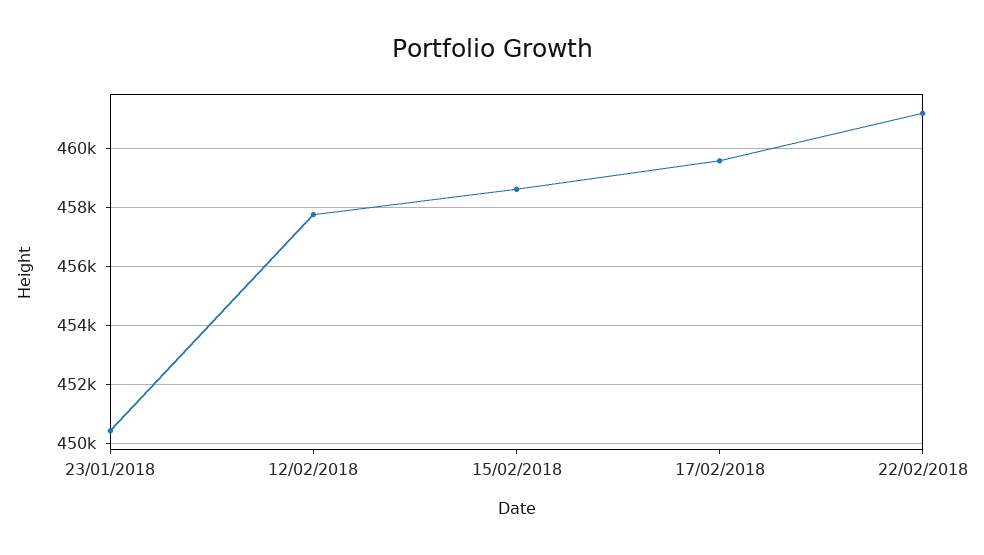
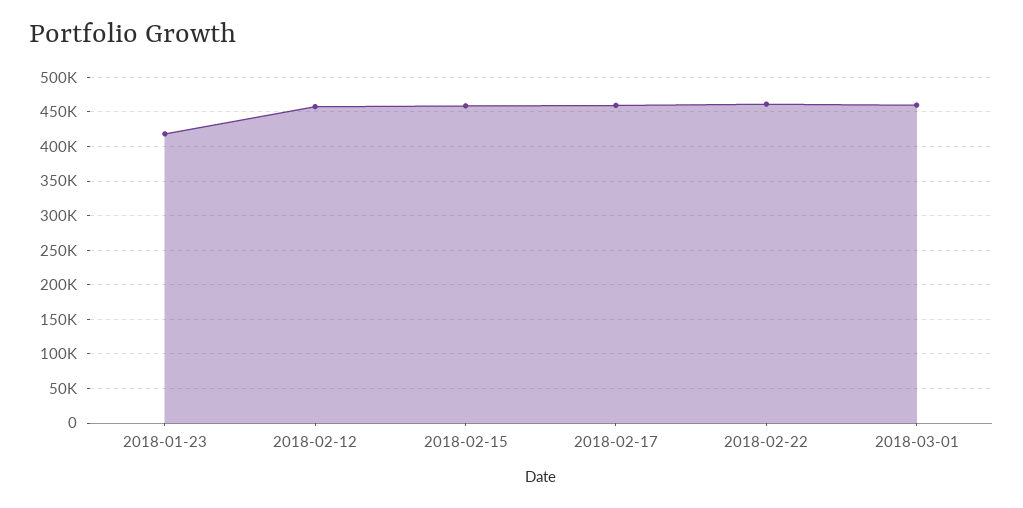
23/01/2018: 450500 -> 420000
2018-03-01: none -> 460000

